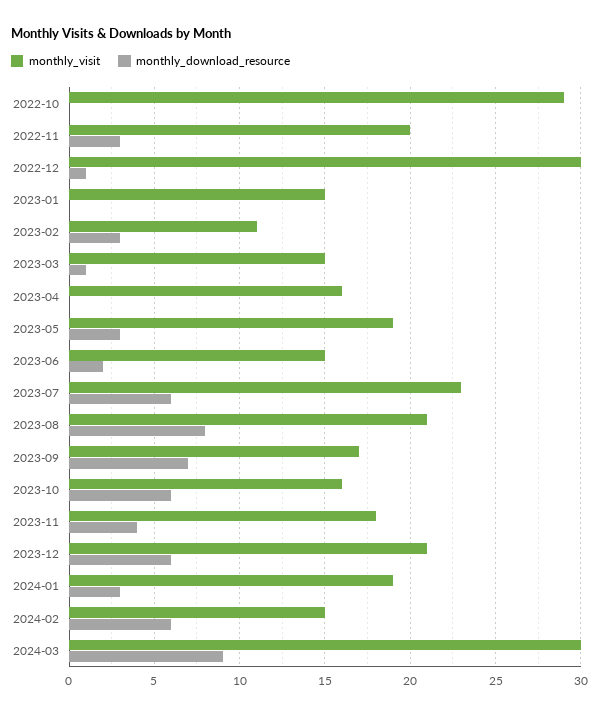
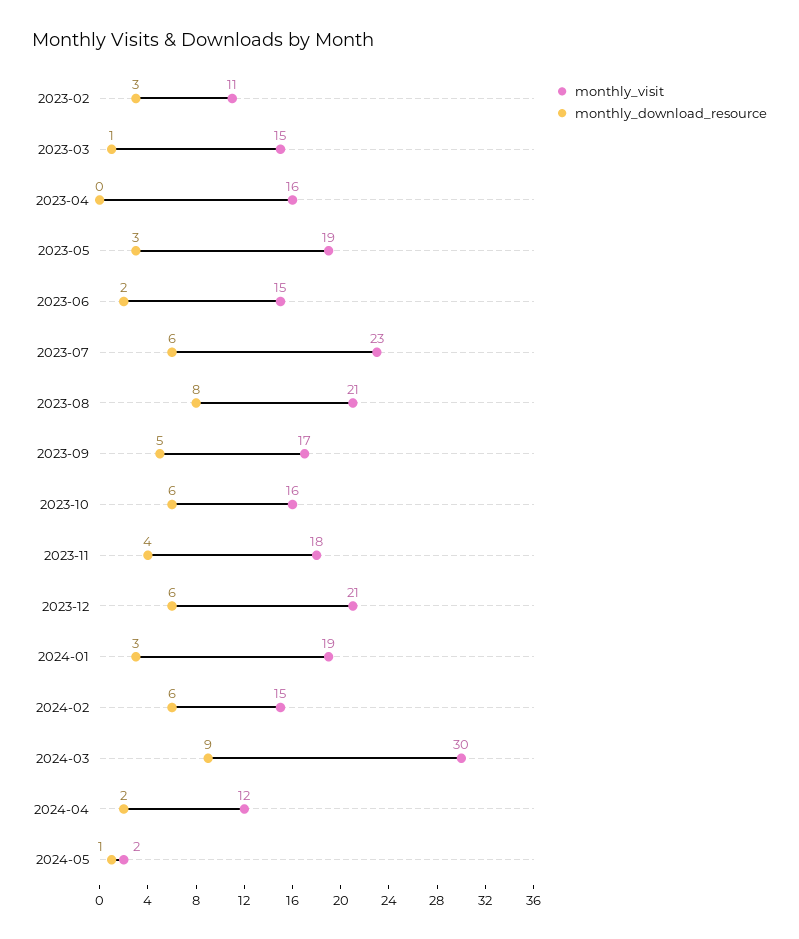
monthly_visit, 2022-10: 29 -> none
monthly_download_resource, 2022-10: 0 -> none
monthly_visit, 2022-11: 20 -> none
monthly_download_resource, 2022-11: 3 -> none
monthly_visit, 2022-12: 30 -> none
monthly_download_resource, 2022-12: 1 -> none
monthly_visit, 2023-01: 15 -> none
monthly_download_resource, 2023-01: 0 -> none
monthly_download_resource, 2023-09: 7 -> 5
monthly_visit, 2024-04: none -> 12
monthly_download_resource, 2024-04: none -> 2
monthly_visit, 2024-05: none -> 2
monthly_download_resource, 2024-05: none -> 1

